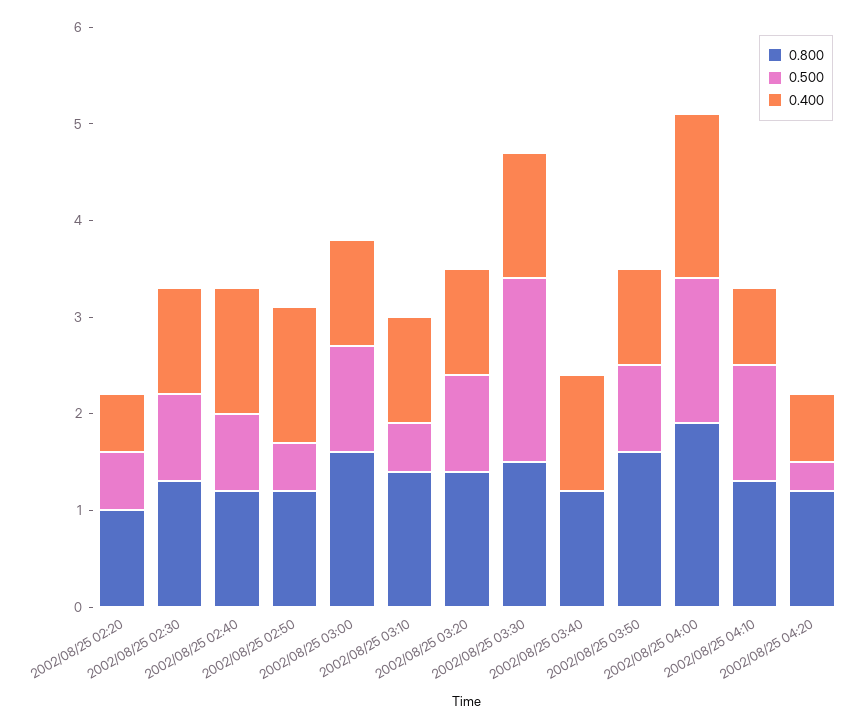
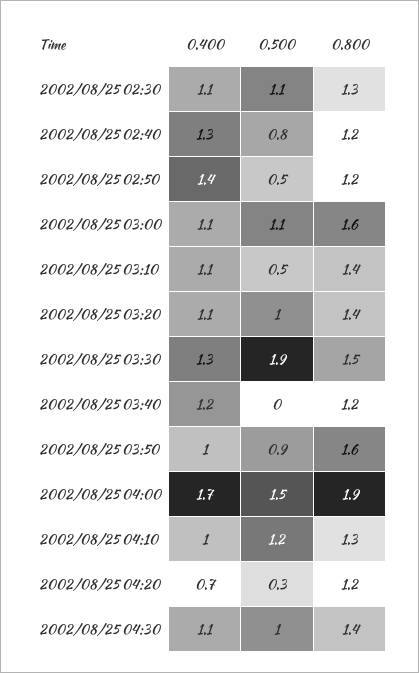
0.800, 2002/08/25 02:20: 1 -> none
0.500, 2002/08/25 02:20: 0.6 -> none
0.400, 2002/08/25 02:20: 0.6 -> none
0.500, 2002/08/25 02:30: 0.9 -> 1.1
0.400, 2002/08/25 04:10: 0.8 -> 1
0.400, 2002/08/25 04:30: none -> 1.1
0.500, 2002/08/25 04:30: none -> 1
0.800, 2002/08/25 04:30: none -> 1.4

